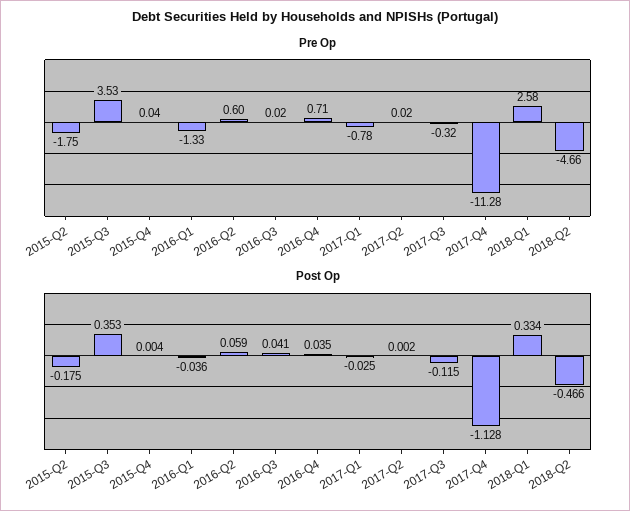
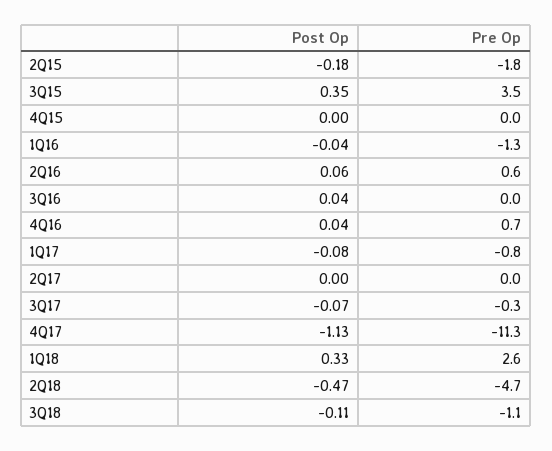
Post Op, 2017-Q1: -0.025 -> -0.08
Post Op, 2017-Q3: -0.115 -> -0.07
Post Op, 3Q18: none -> -0.11
Pre Op, 3Q18: none -> -1.1

